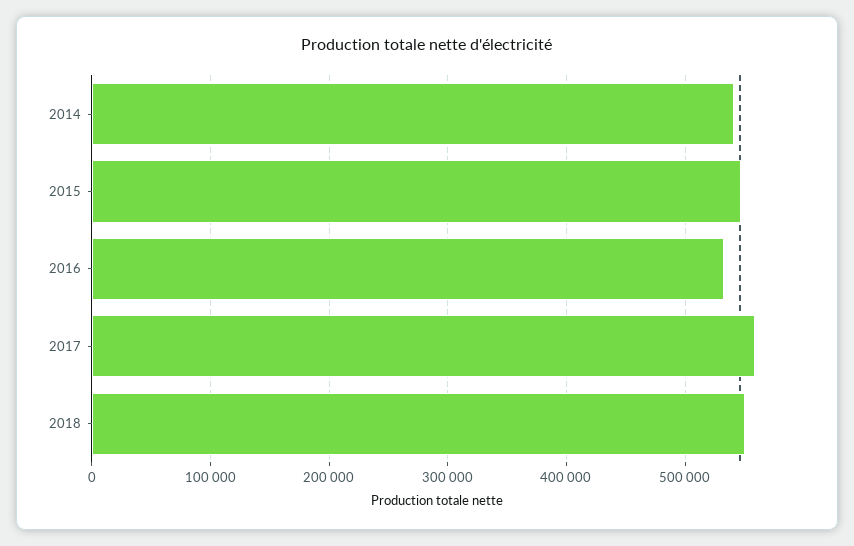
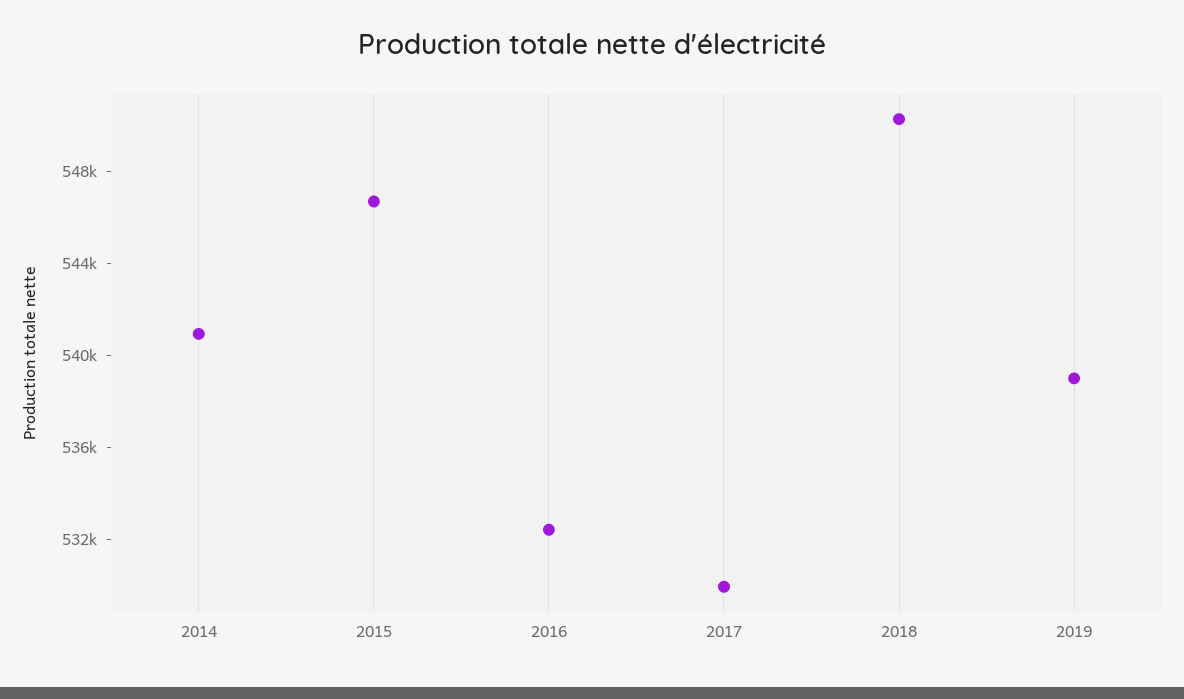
2017: 560000 -> 530000
2019: none -> 539000

